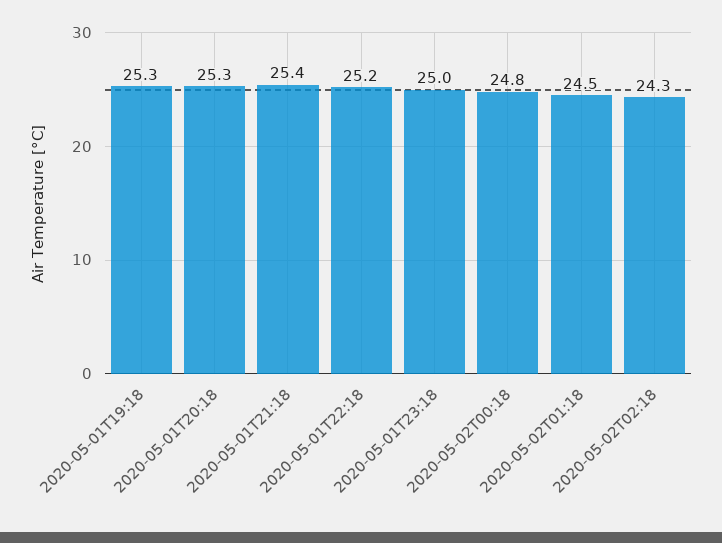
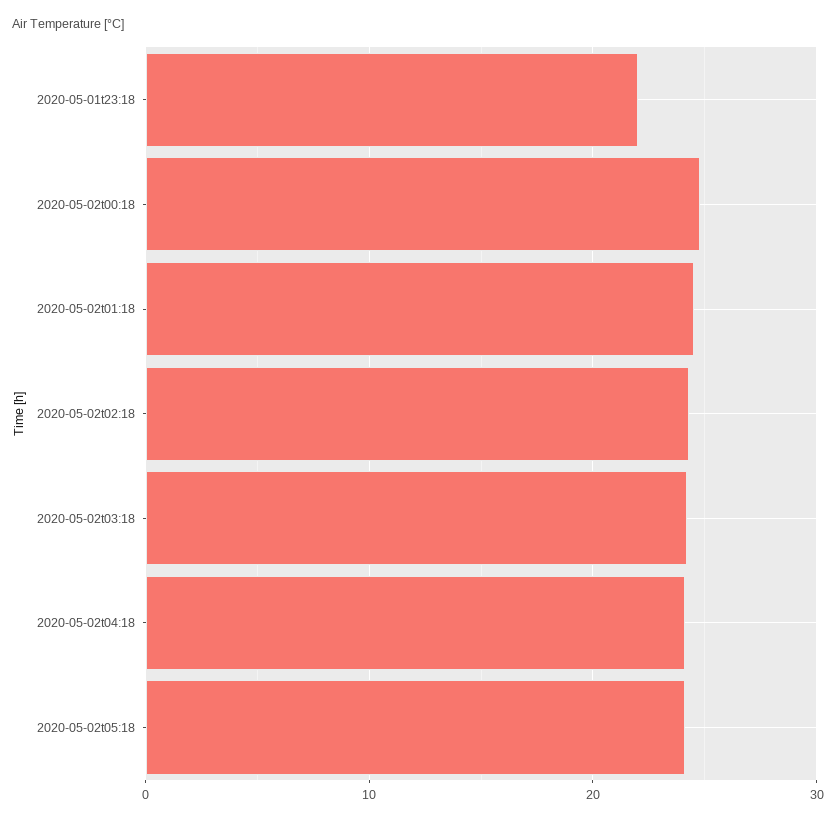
2020-05-01T19:18: 25.3 -> none
2020-05-01T20:18: 25.3 -> none
2020-05-01T21:18: 25.4 -> none
2020-05-01T22:18: 25.2 -> none
2020-05-01T23:18: 25 -> 22
2020-05-02t03:18: none -> 24
2020-05-02t04:18: none -> 24
2020-05-02t05:18: none -> 24

